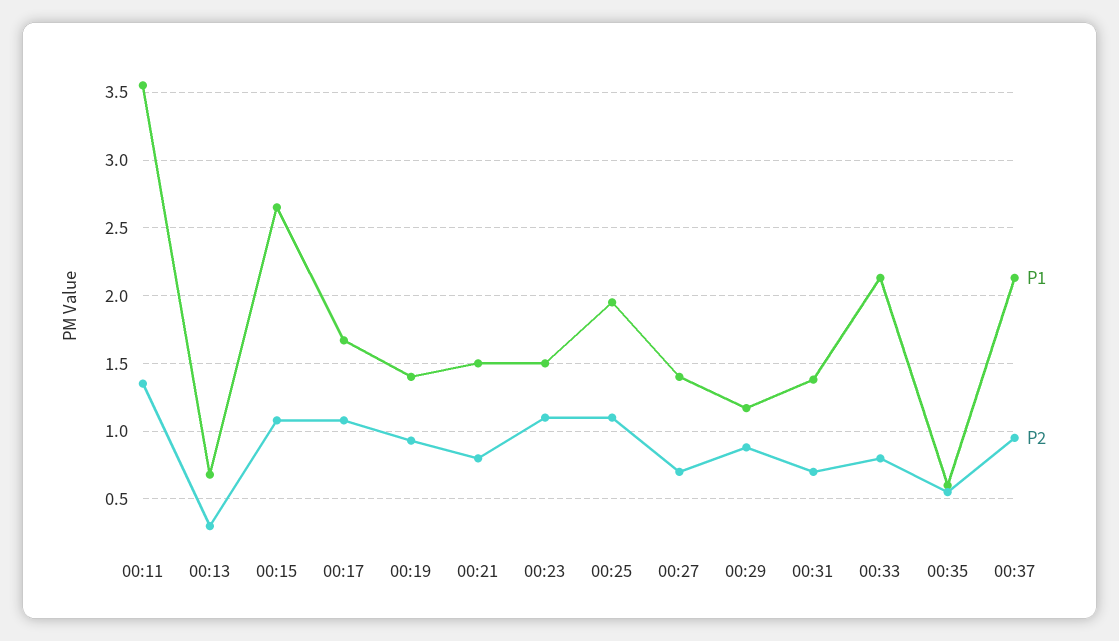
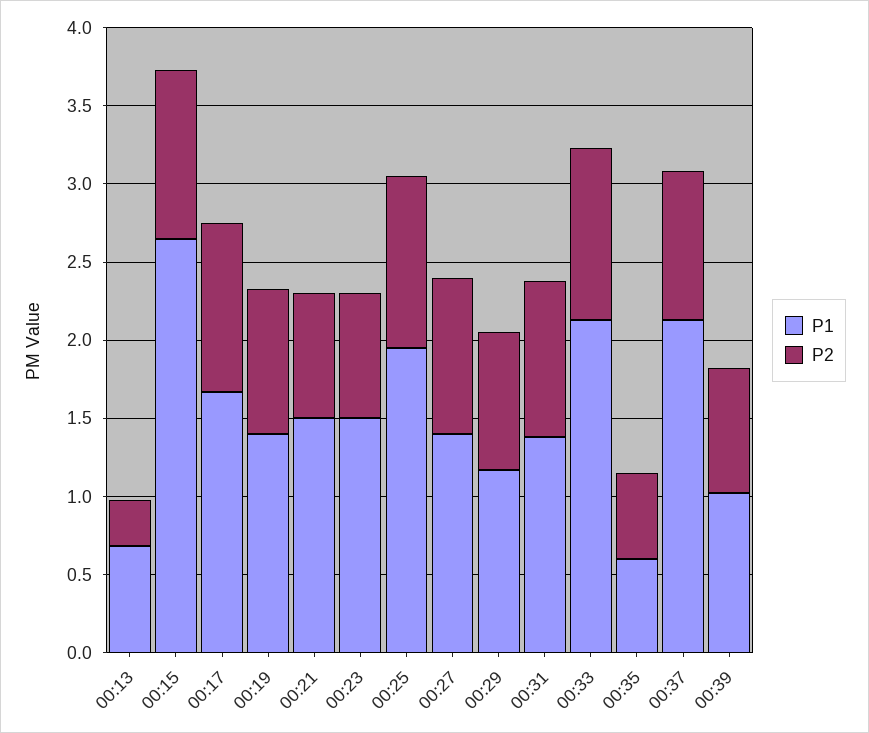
P1, 00:11: 3.55 -> none
P2, 00:11: 1.35 -> none
P2, 00:23: 1.1 -> 0.8
P2, 00:27: 0.7 -> 1
P2, 00:31: 0.7 -> 1
P2, 00:33: 0.8 -> 1.1
P1, 00:39: none -> 1
P2, 00:39: none -> 0.8

